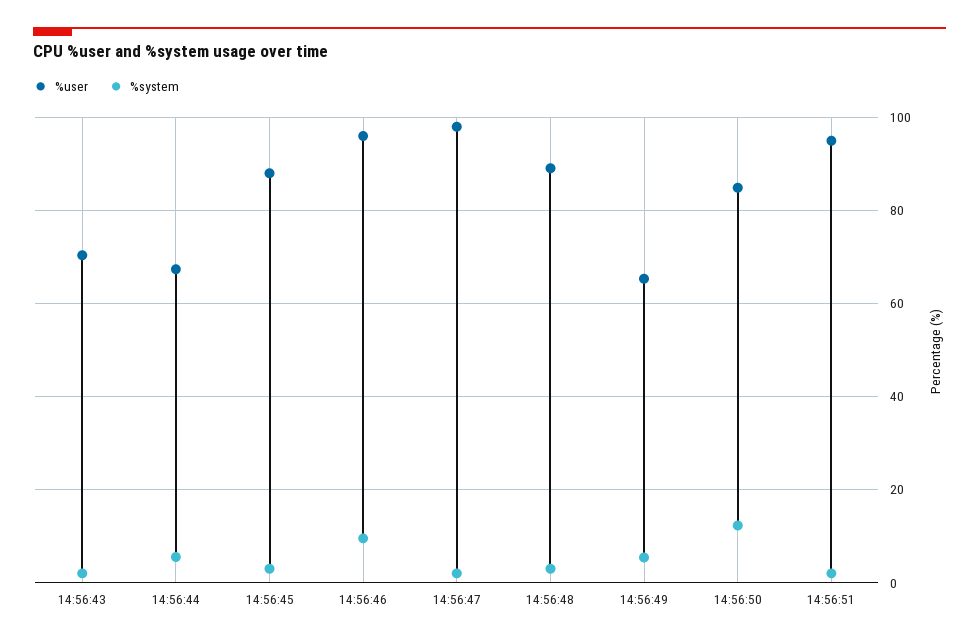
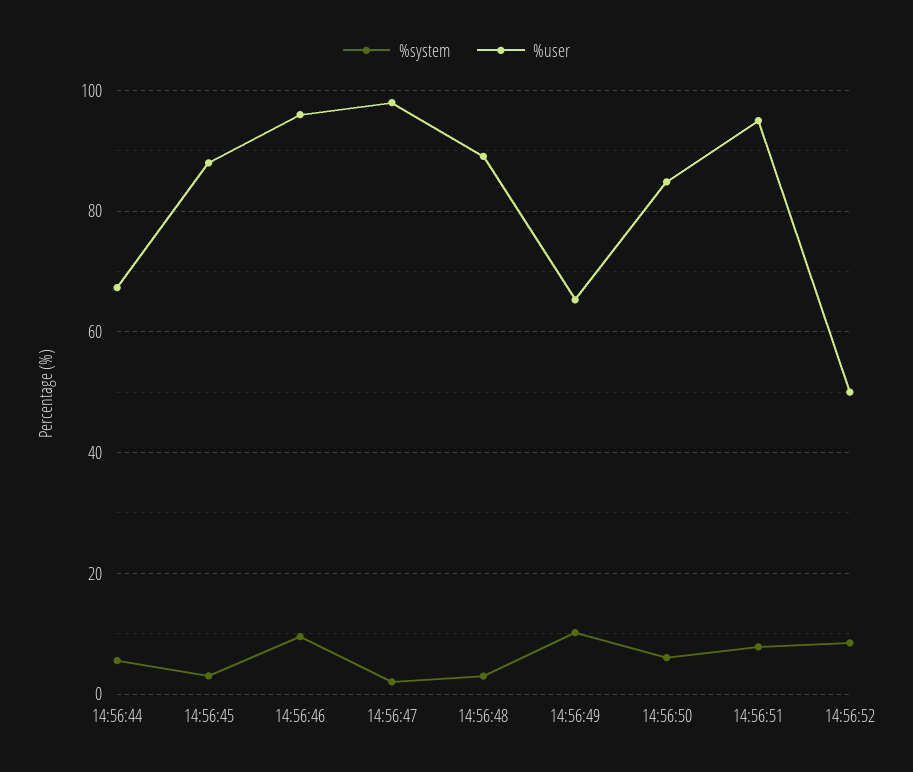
%user, 14:56:43: 70 -> none
%system, 14:56:43: 2 -> none
%system, 14:56:49: 6 -> 10
%system, 14:56:50: 12 -> 6
%system, 14:56:51: 2 -> 8
%system, 14:56:52: none -> 8
%user, 14:56:52: none -> 50

